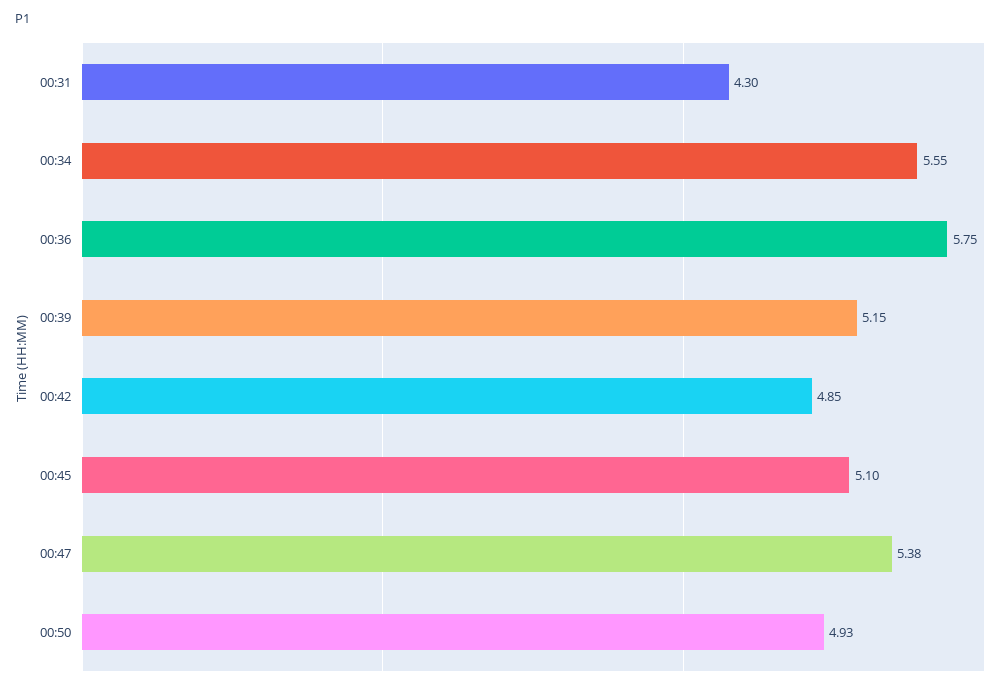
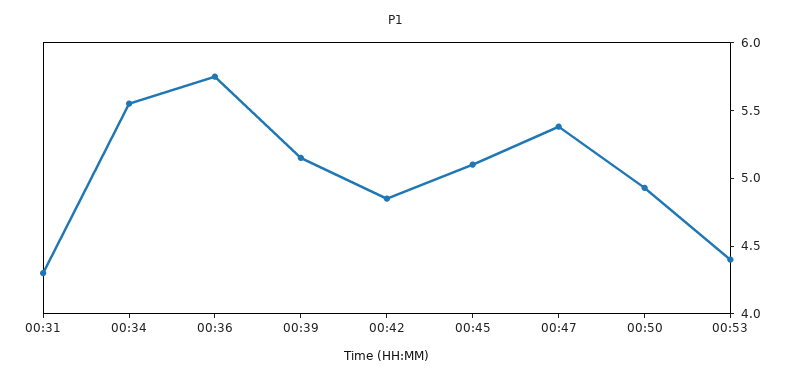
00:53: none -> 4.4

